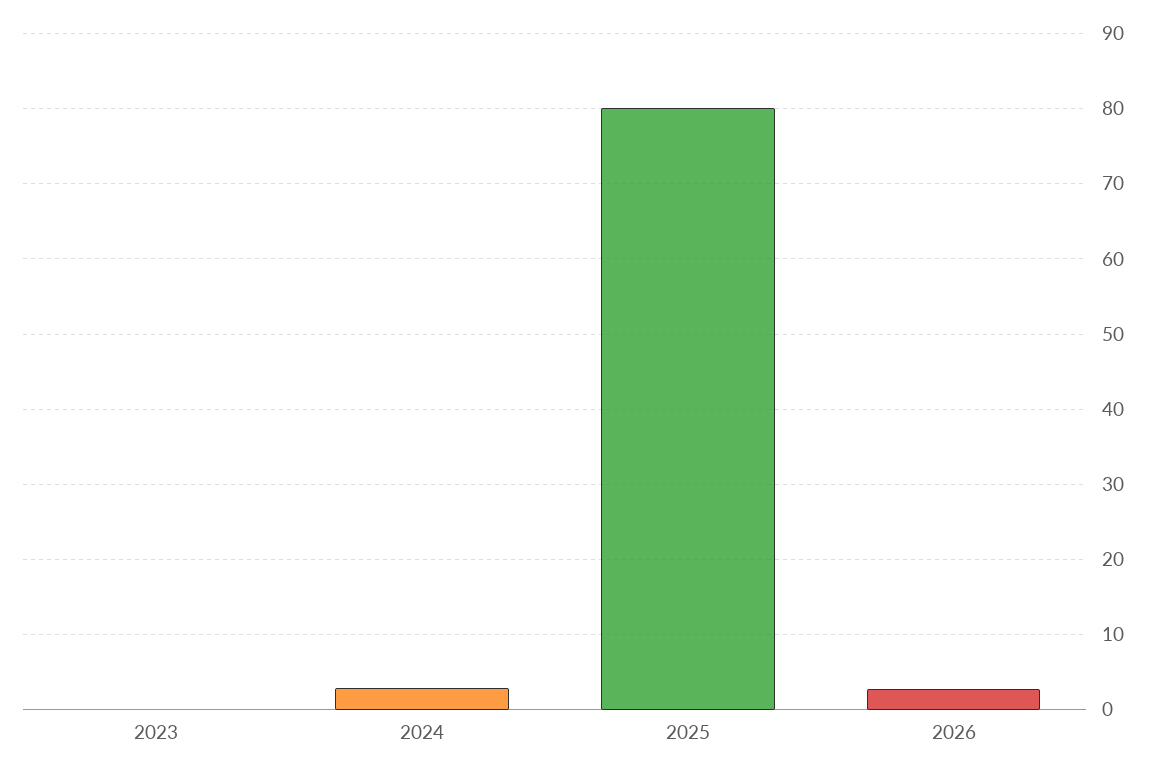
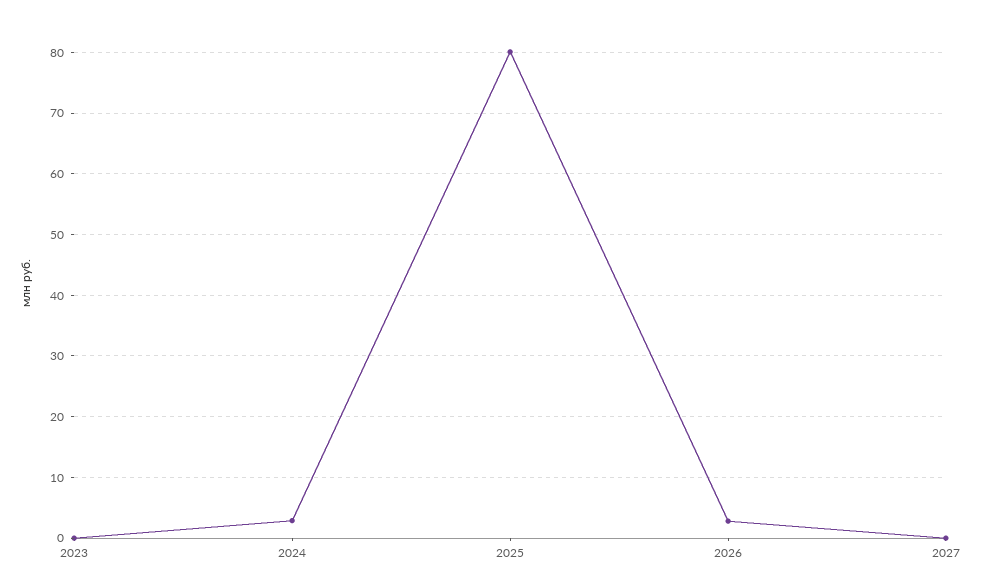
2027: none -> 0

